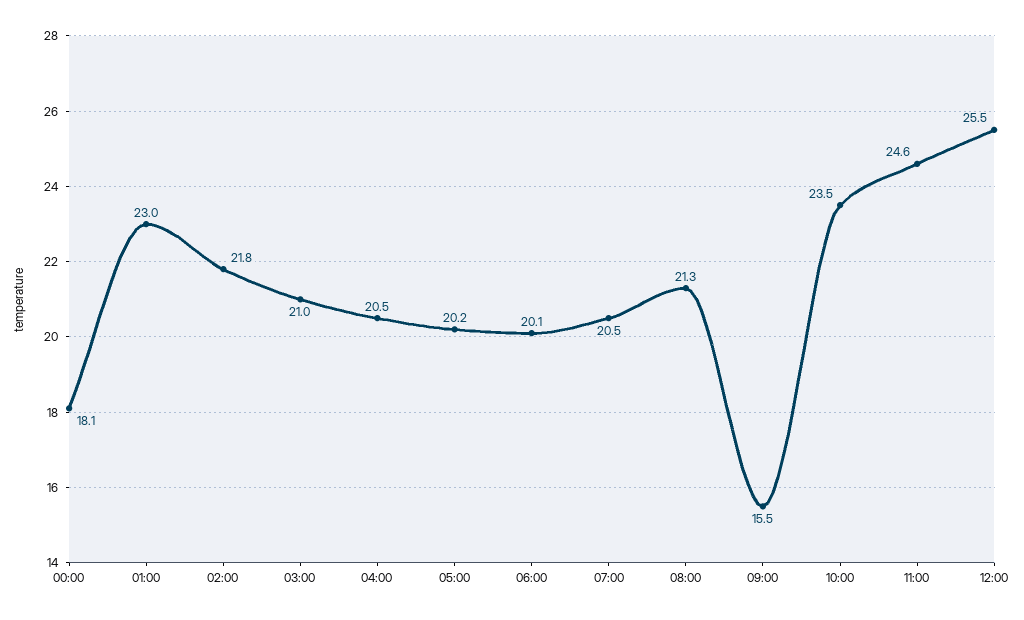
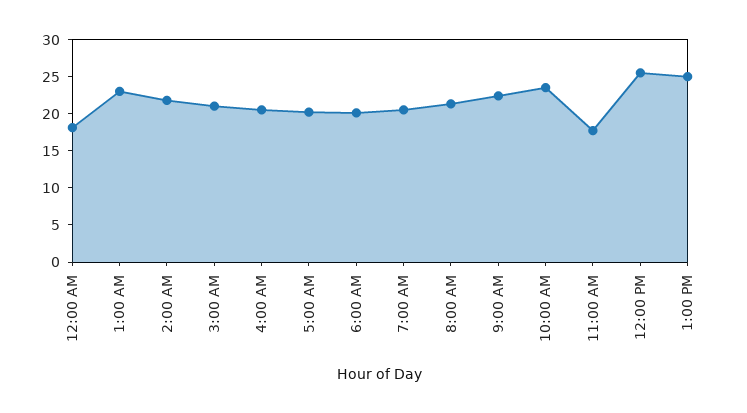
09:00: 15.5 -> 22.5
11:00: 24.6 -> 17.5
1:00 PM: none -> 25

